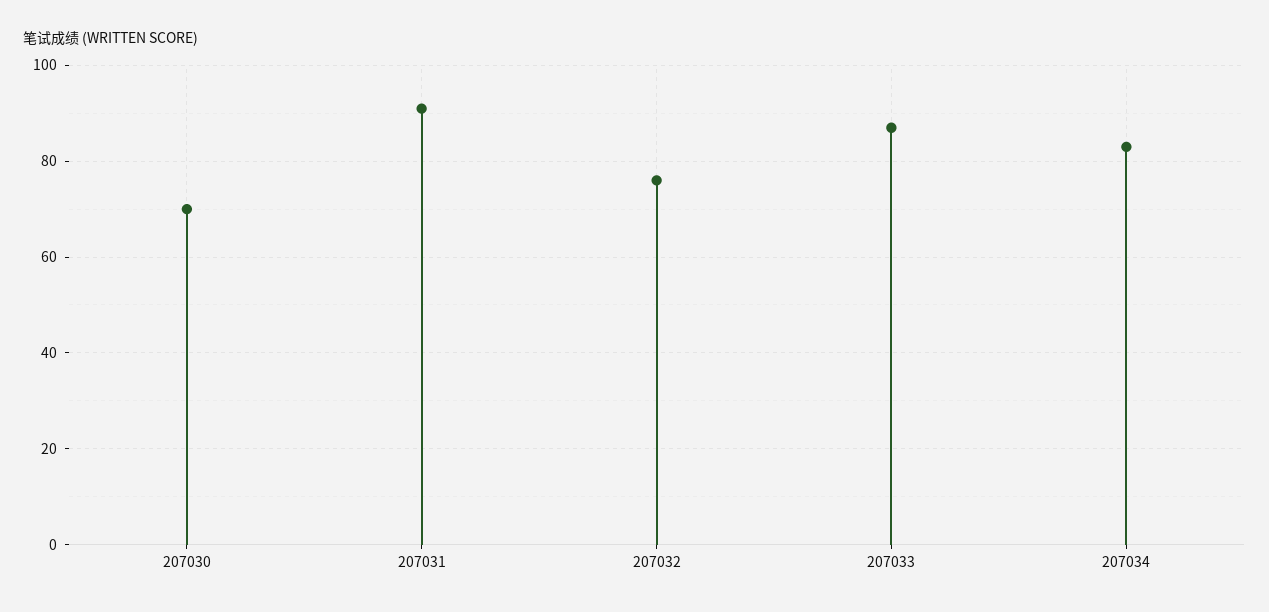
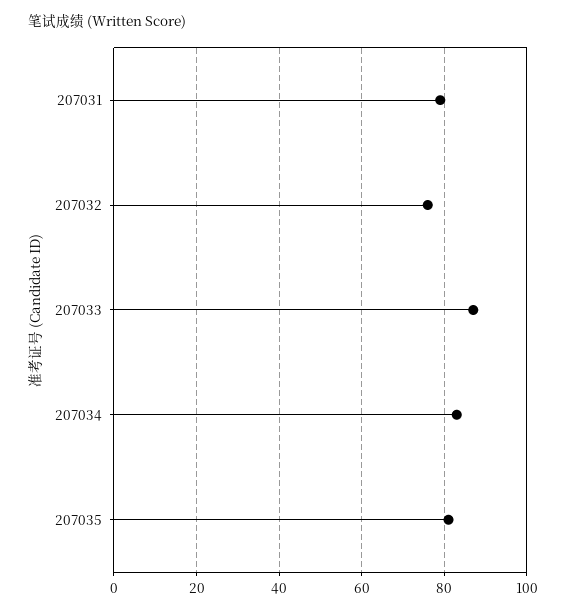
207030: 70 -> none
207031: 90 -> 80
207035: none -> 80

